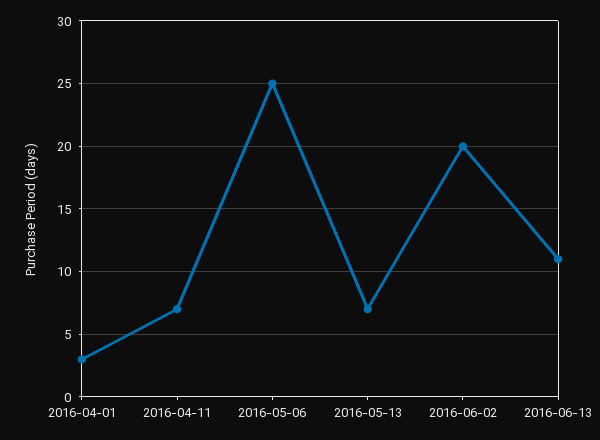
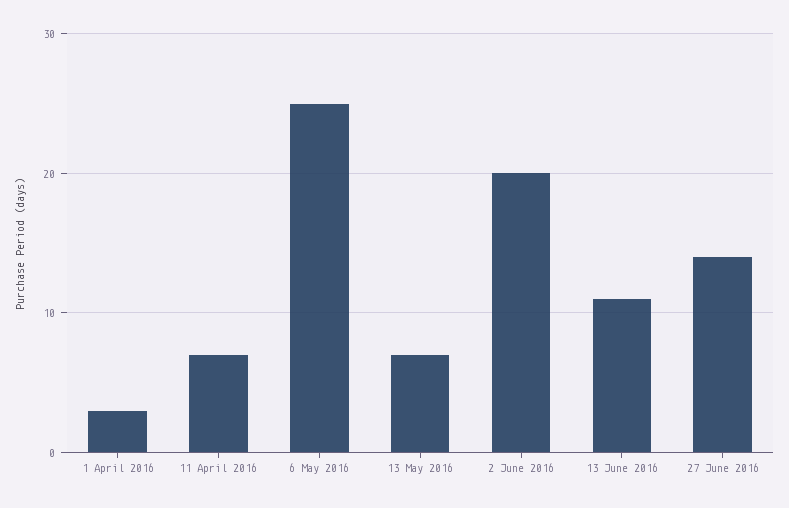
27 June 2016: none -> 14

